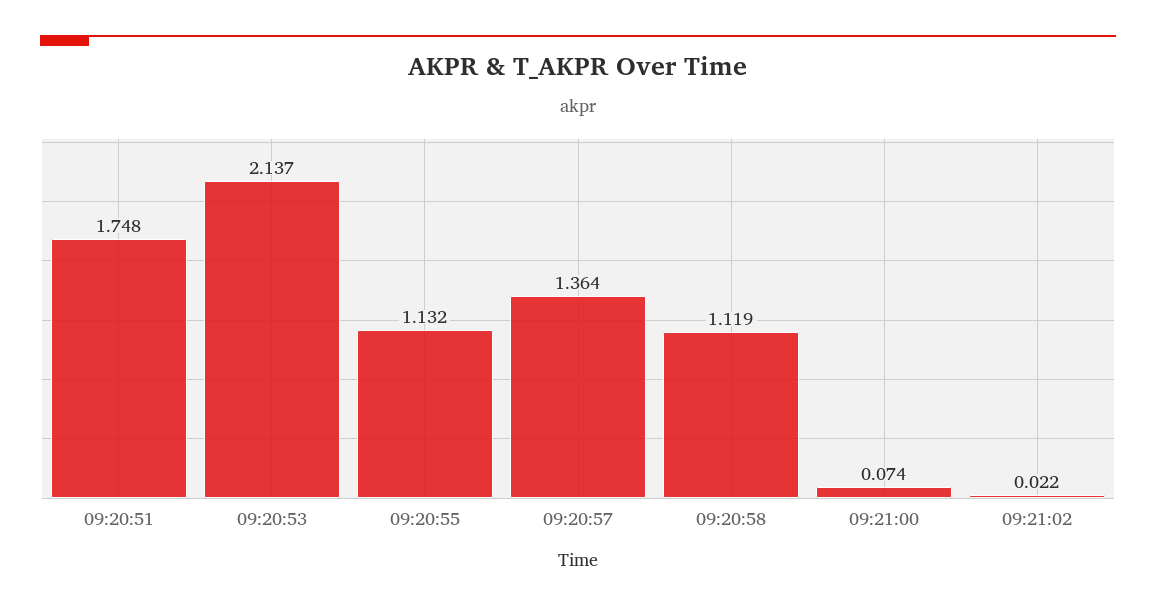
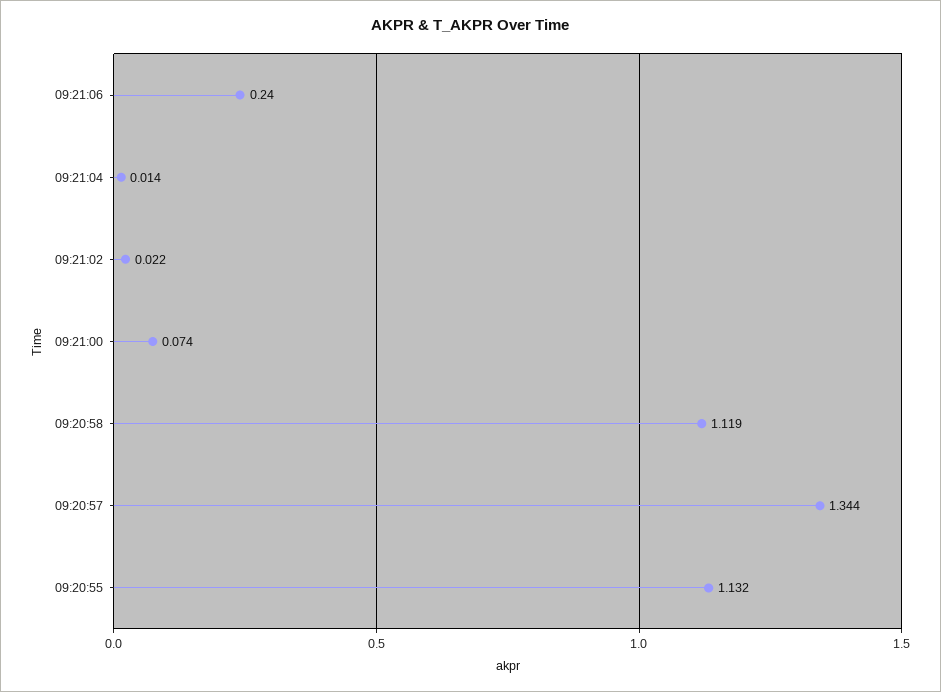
09:20:51: 1.748 -> none
09:20:53: 2.137 -> none
09:20:57: 1.364 -> 1.344
09:21:06: none -> 0.24
09:21:04: none -> 0.014

